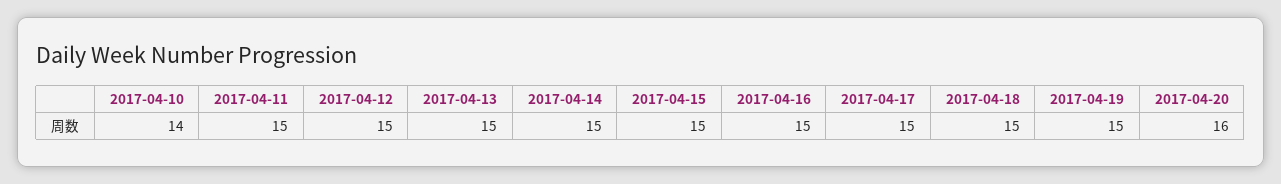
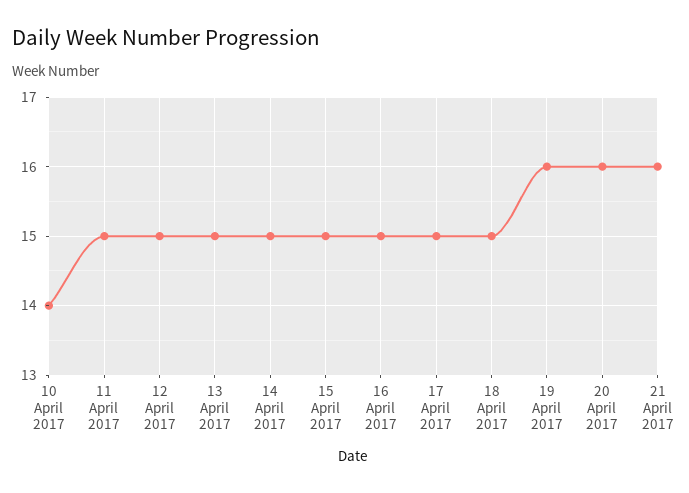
2017-04-19: 15 -> 16
21 April 2017: none -> 16

